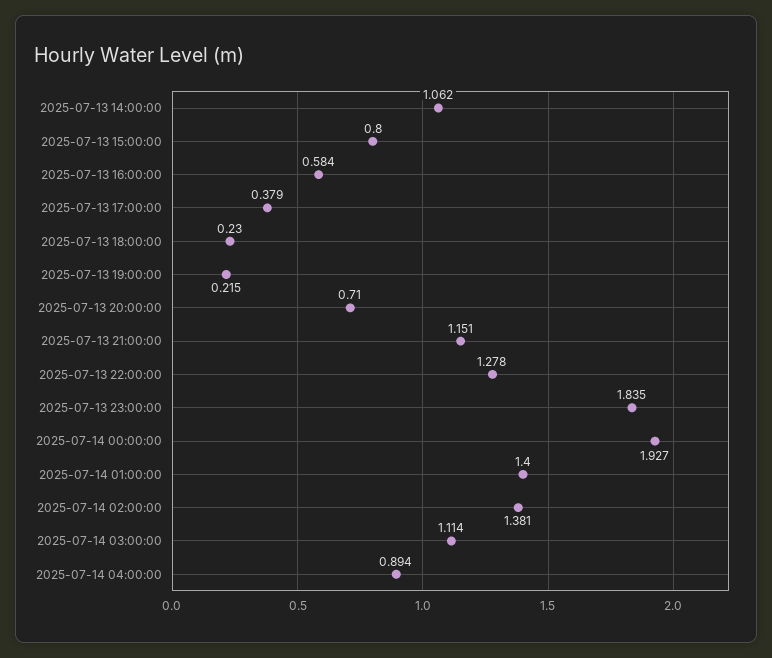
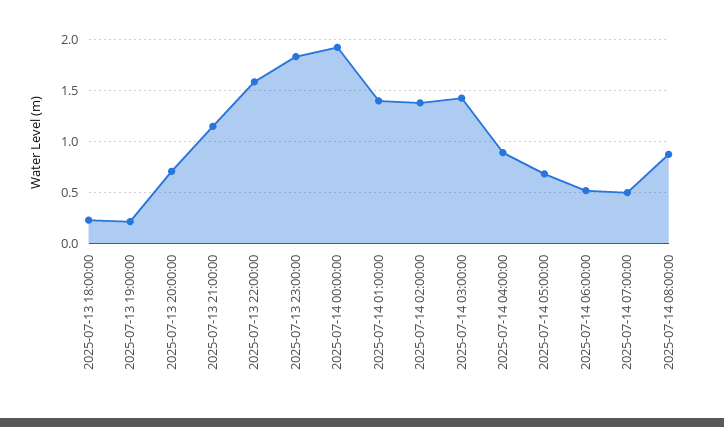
2025-07-13 14:00:00: 1.062 -> none
2025-07-13 15:00:00: 0.8 -> none
2025-07-13 16:00:00: 0.584 -> none
2025-07-13 17:00:00: 0.379 -> none
2025-07-13 22:00:00: 1.278 -> 1.6
2025-07-14 03:00:00: 1.114 -> 1.4
2025-07-14 05:00:00: none -> 0.7
2025-07-14 06:00:00: none -> 0.5
2025-07-14 07:00:00: none -> 0.5
2025-07-14 08:00:00: none -> 0.9

